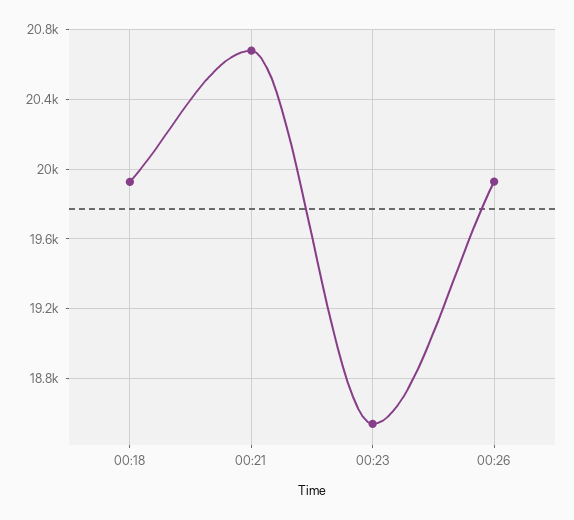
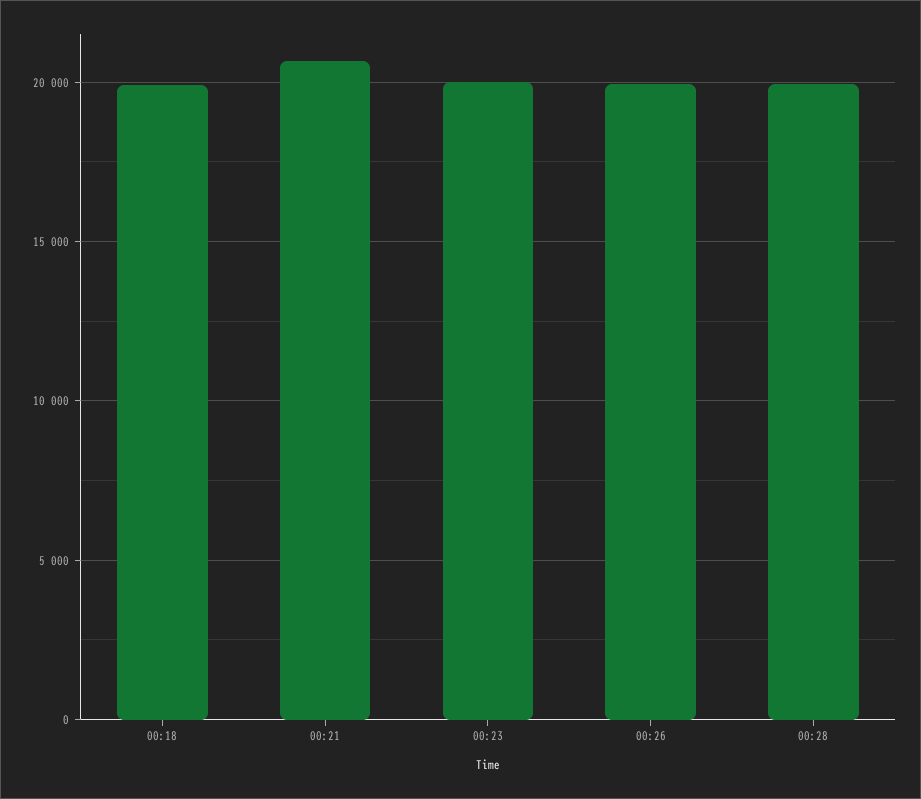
00:23: 18550 -> 20000
00:28: none -> 20000

